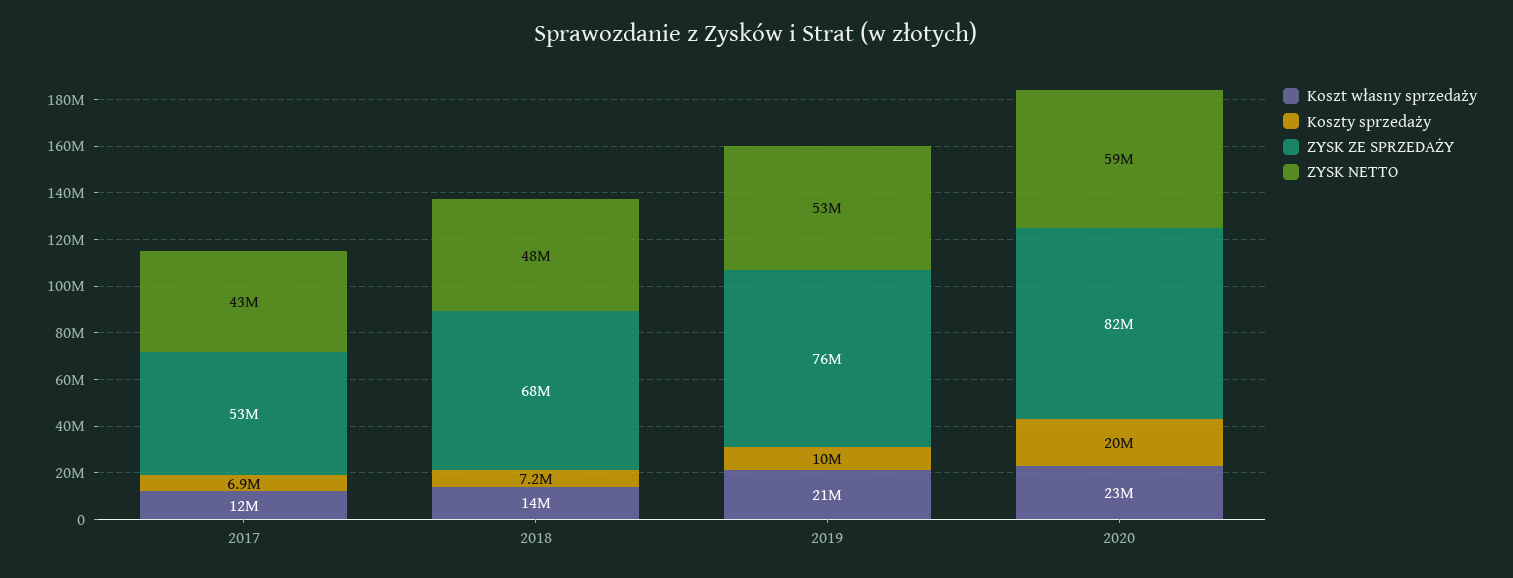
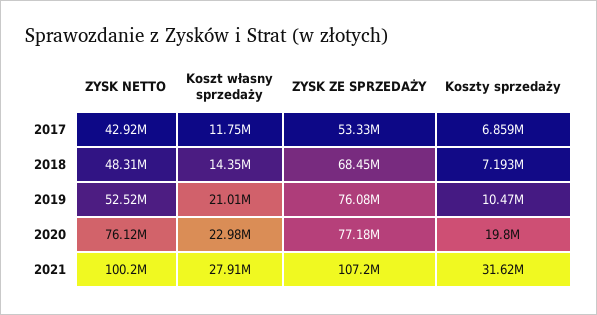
ZYSK ZE SPRZEDAŻY, 2020: 82000000 -> 77180000
ZYSK NETTO, 2020: 59000000 -> 76120000
ZYSK NETTO, 2021: none -> 100200000
Koszt własny sprzedaży, 2021: none -> 27910000
ZYSK ZE SPRZEDAŻY, 2021: none -> 107200000
Koszty sprzedaży, 2021: none -> 31620000

